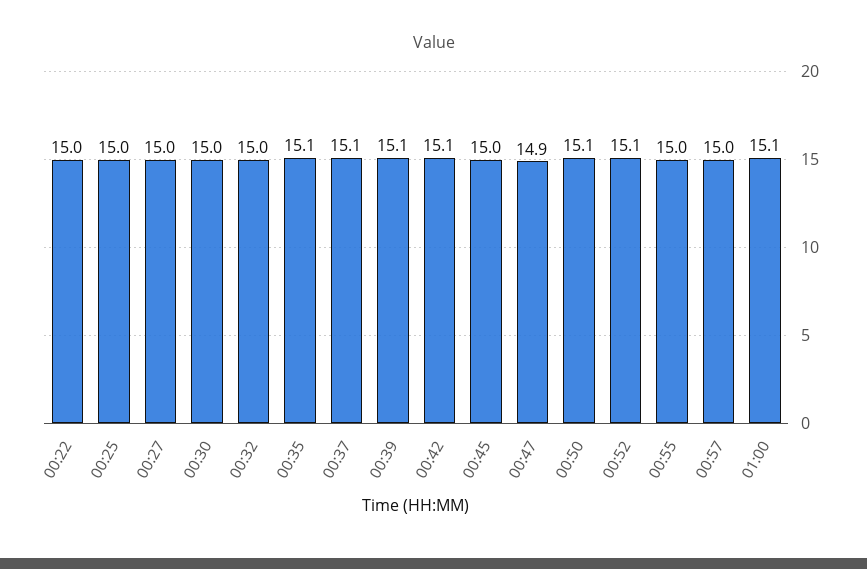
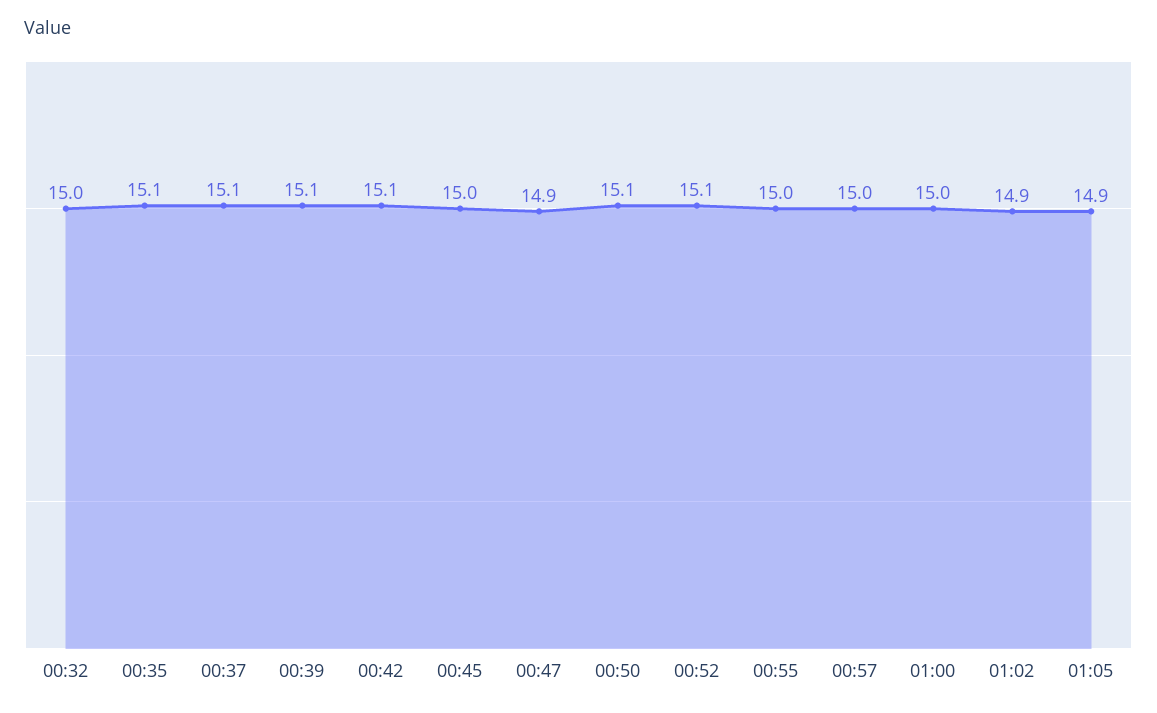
00:22: 15 -> none
00:25: 15 -> none
00:27: 15 -> none
00:30: 15 -> none
01:00: 15.1 -> 15
01:02: none -> 14.9
01:05: none -> 14.9

